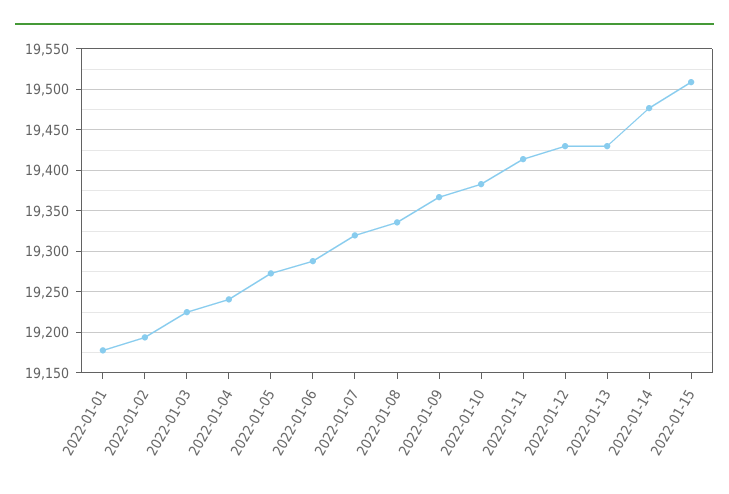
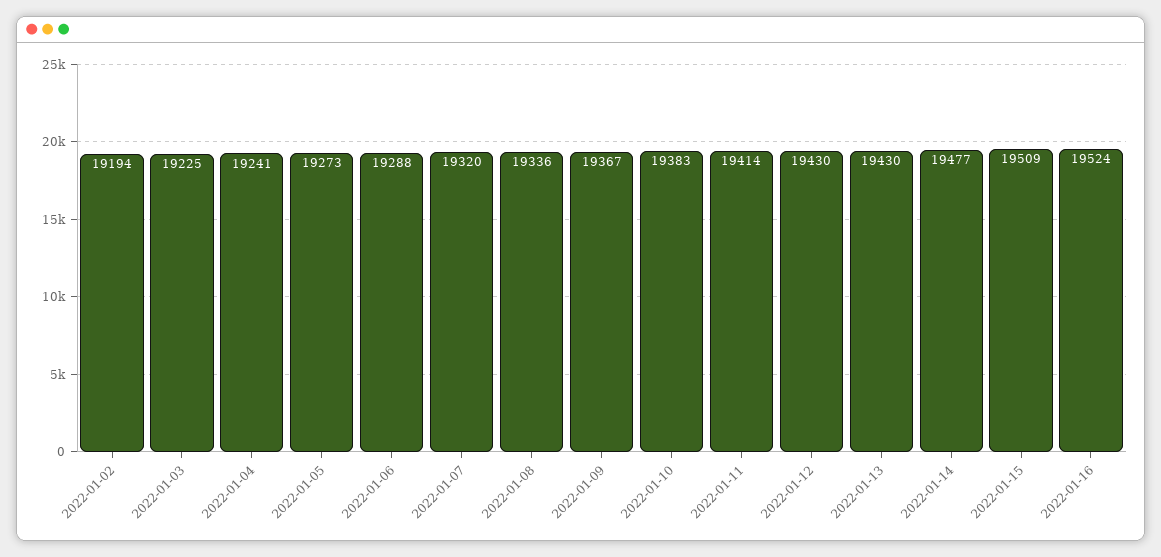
2022-01-01: 19180 -> none
2022-01-16: none -> 19524

